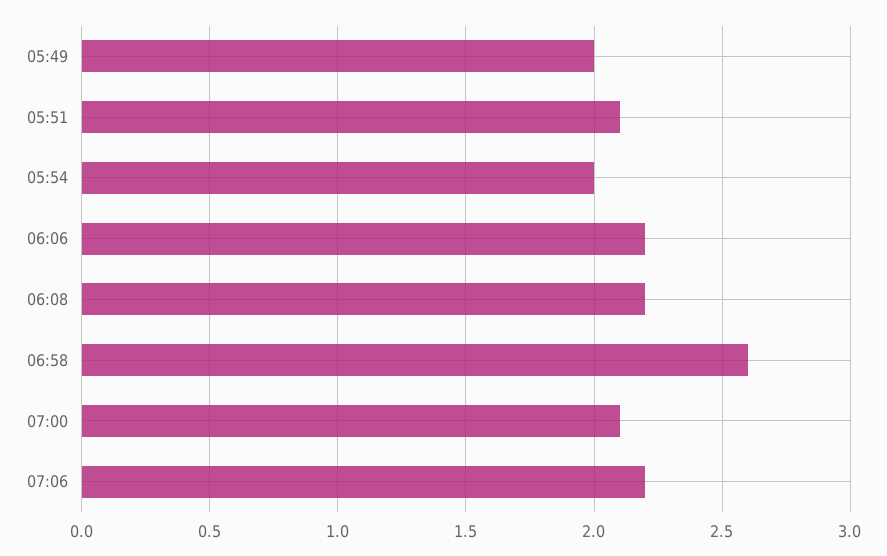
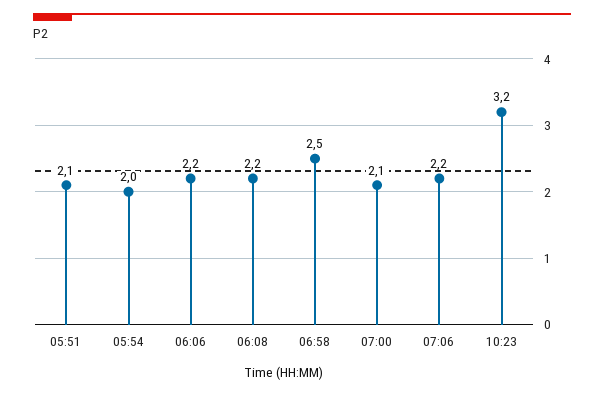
05:49: 2 -> none
06:58: 2.6 -> 2.5
10:23: none -> 3.2

